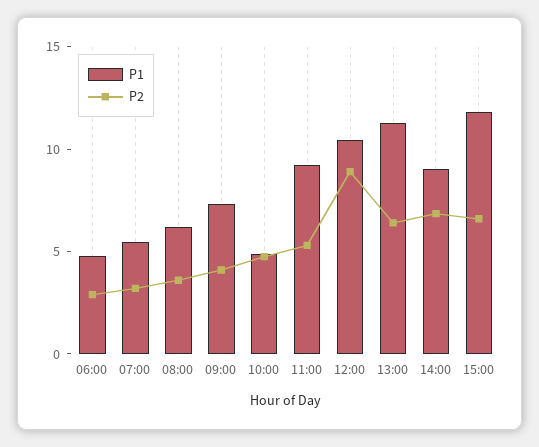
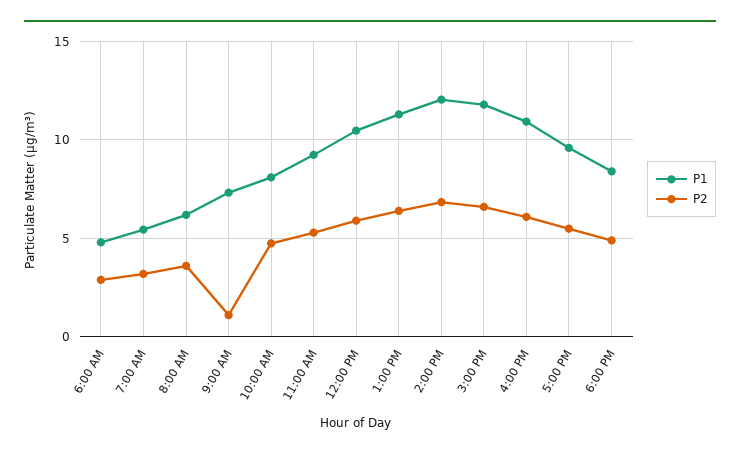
P2, 09:00: 4 -> 1
P1, 10:00: 5 -> 8
P2, 12:00: 9 -> 6
P1, 14:00: 9 -> 12
P1, 4:00 PM: none -> 11
P2, 4:00 PM: none -> 6
P1, 5:00 PM: none -> 9.5
P2, 5:00 PM: none -> 5.5
P1, 6:00 PM: none -> 8.5
P2, 6:00 PM: none -> 5

